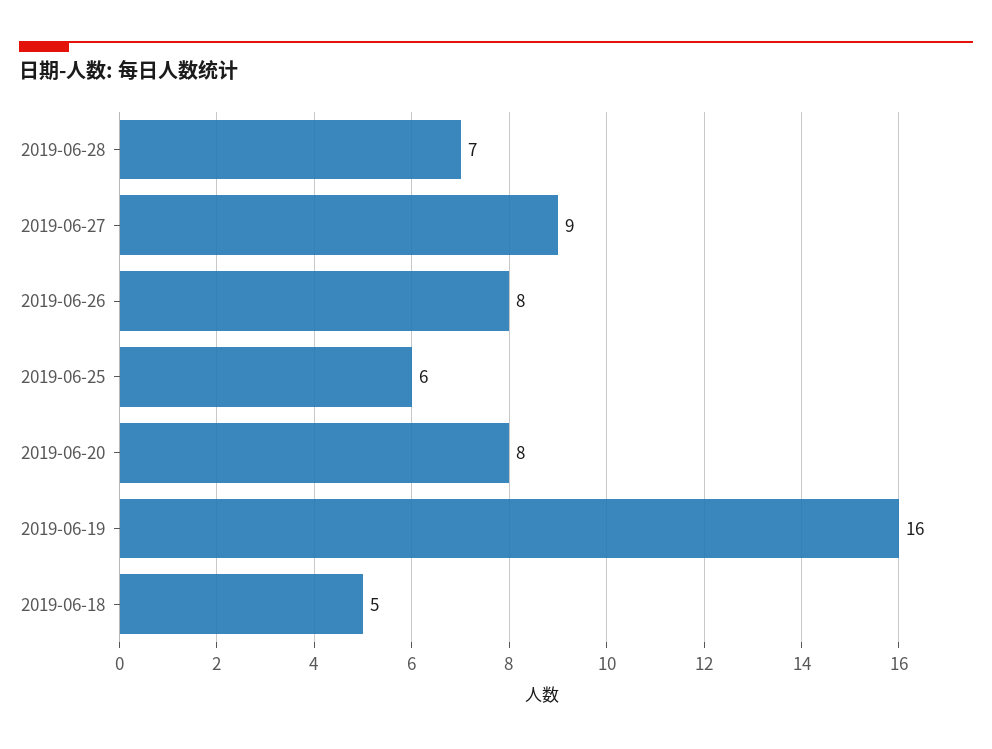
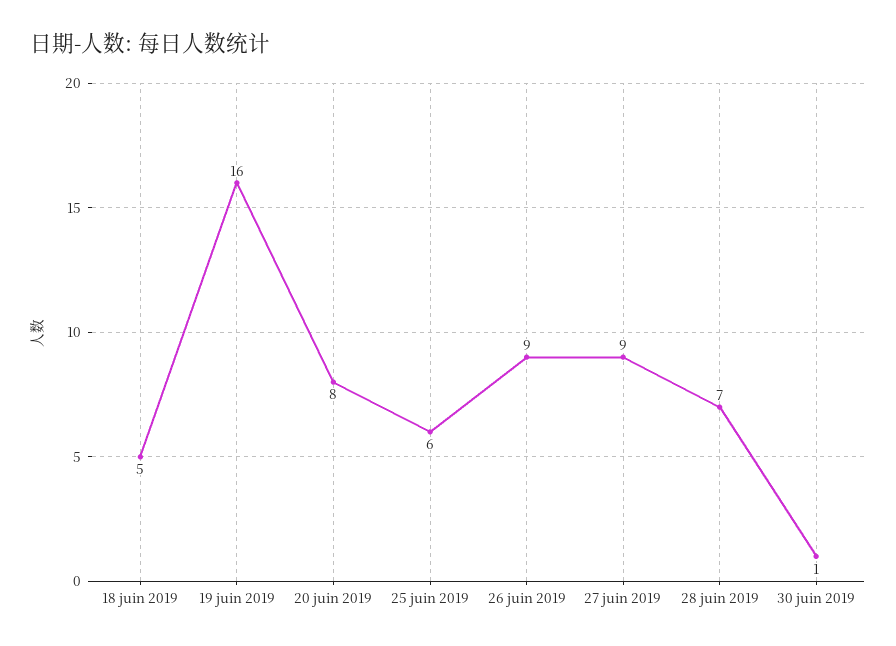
2019-06-26: 8 -> 9
30 juin 2019: none -> 1

